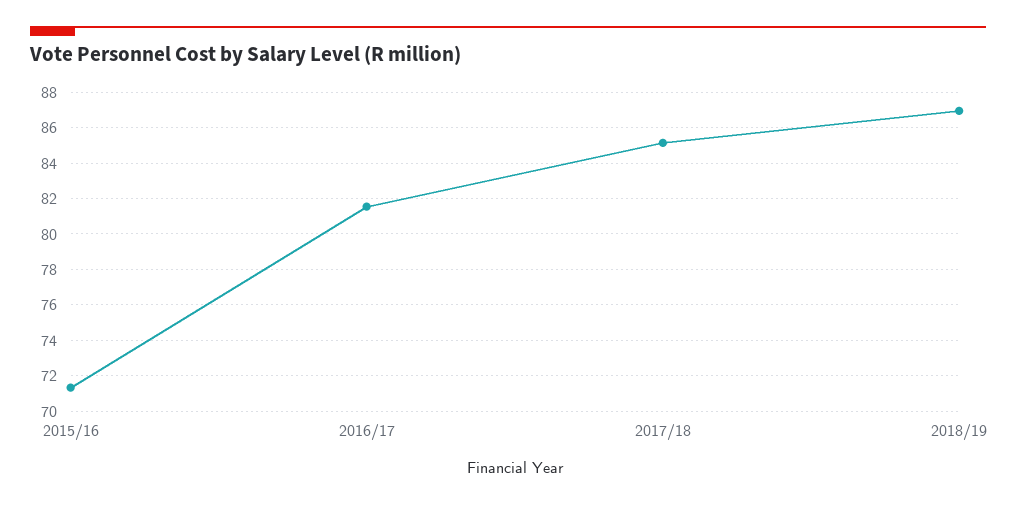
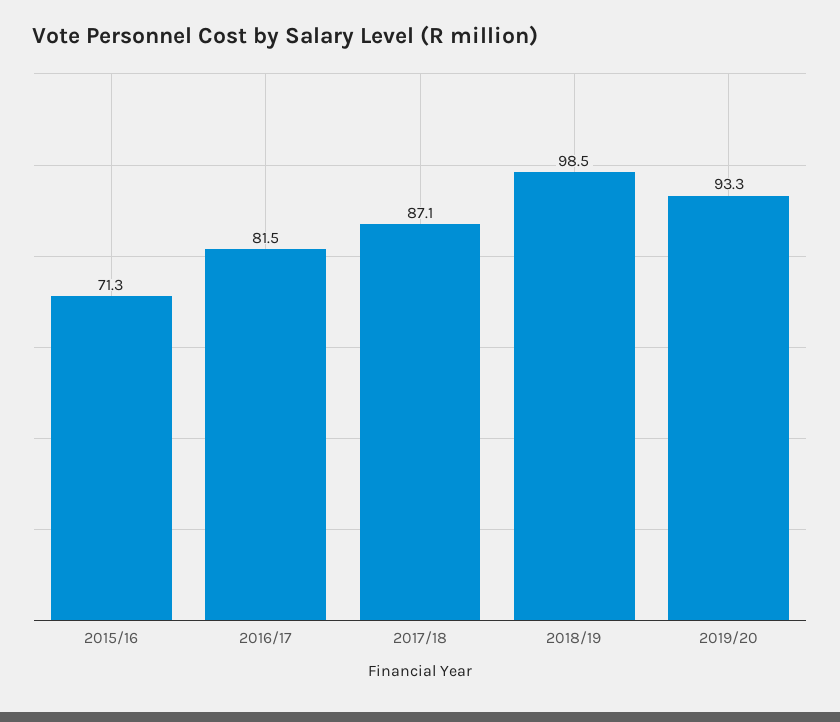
2017/18: 85 -> 87.1
2018/19: 87 -> 98.5
2019/20: none -> 93.3

